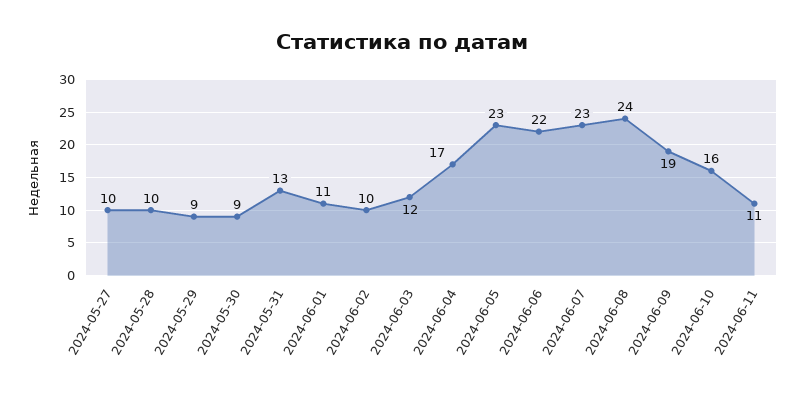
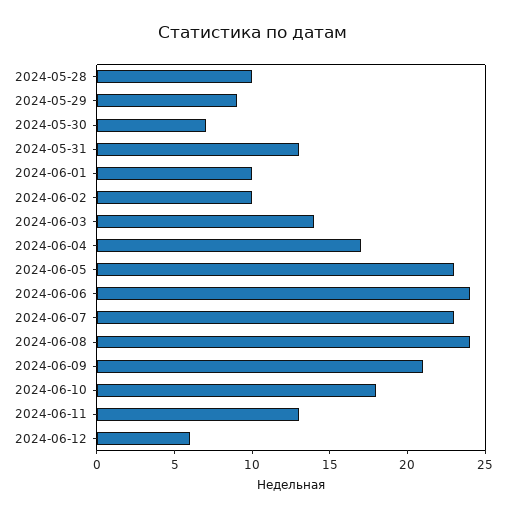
2024-05-27: 10 -> none
2024-05-30: 9 -> 7
2024-06-01: 11 -> 10
2024-06-03: 12 -> 14
2024-06-06: 22 -> 24
2024-06-09: 19 -> 21
2024-06-10: 16 -> 18
2024-06-11: 11 -> 13
2024-06-12: none -> 6

